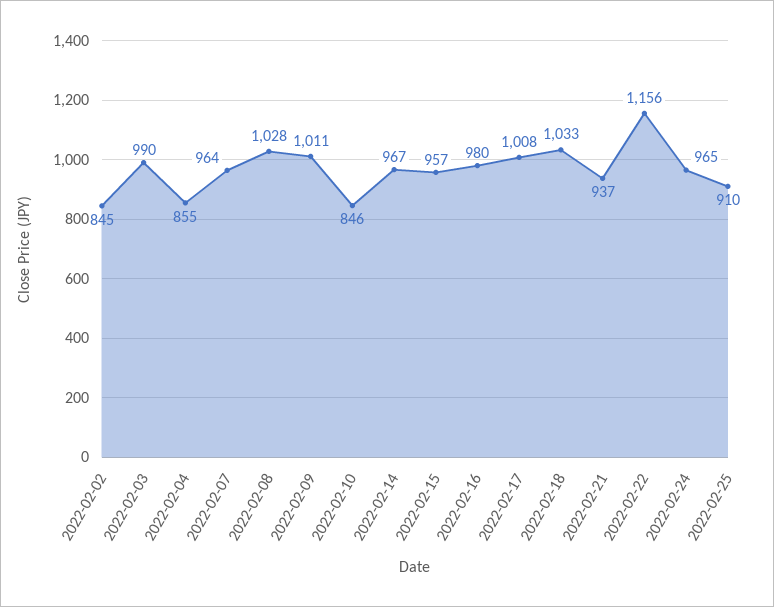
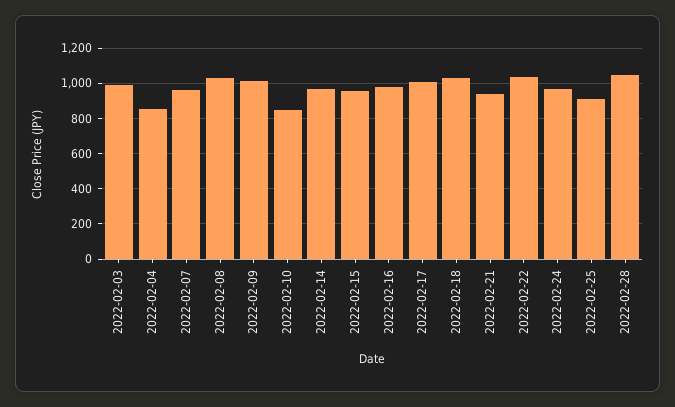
2022-02-02: 845 -> none
2022-02-22: 1156 -> 1050
2022-02-28: none -> 1050

